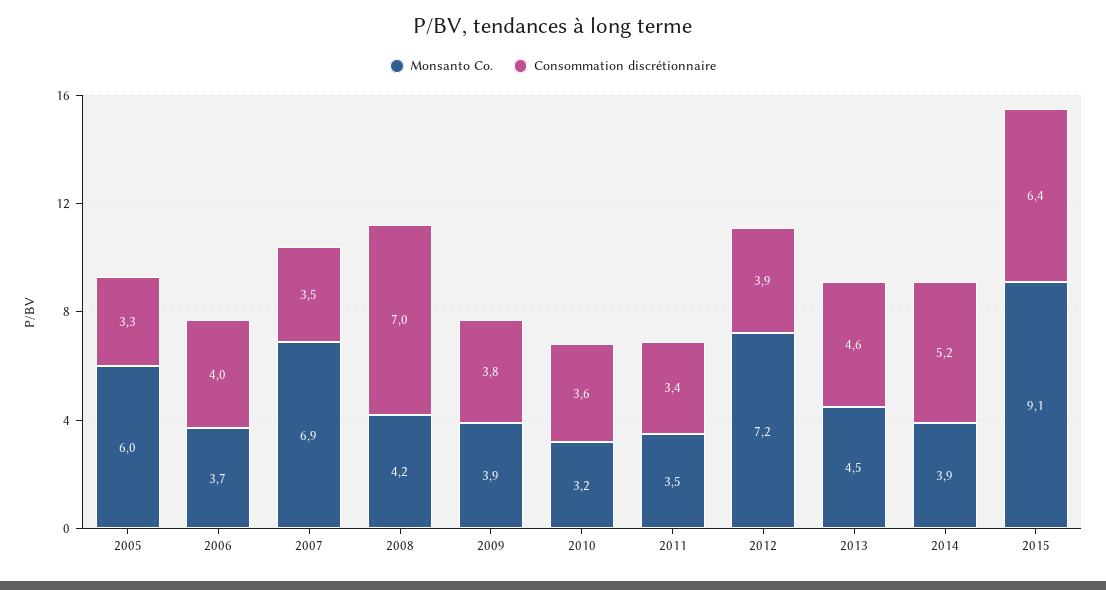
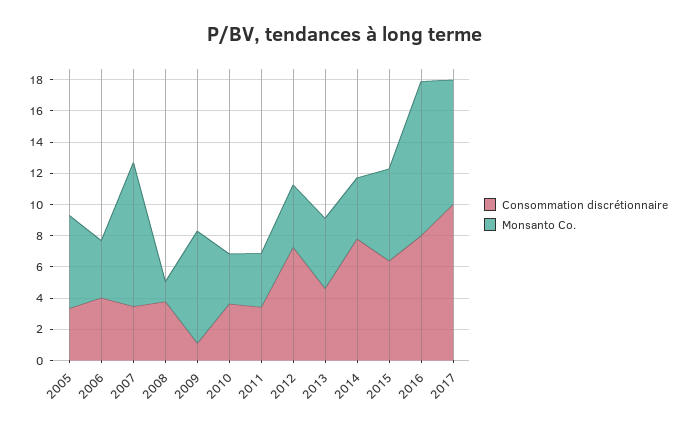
Monsanto Co., 2007: 6.9 -> 9
Monsanto Co., 2008: 4.2 -> 1
Consommation discrétionnaire, 2008: 7 -> 4
Monsanto Co., 2009: 3.9 -> 7
Consommation discrétionnaire, 2009: 3.8 -> 1
Monsanto Co., 2012: 7.2 -> 4
Consommation discrétionnaire, 2012: 3.9 -> 7
Consommation discrétionnaire, 2014: 5.2 -> 8
Monsanto Co., 2015: 9.1 -> 6
Consommation discrétionnaire, 2016: none -> 8
Monsanto Co., 2016: none -> 10
Consommation discrétionnaire, 2017: none -> 10
Monsanto Co., 2017: none -> 8

